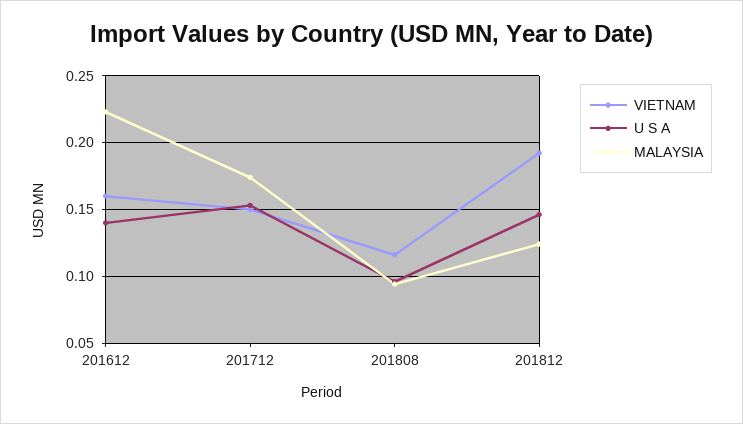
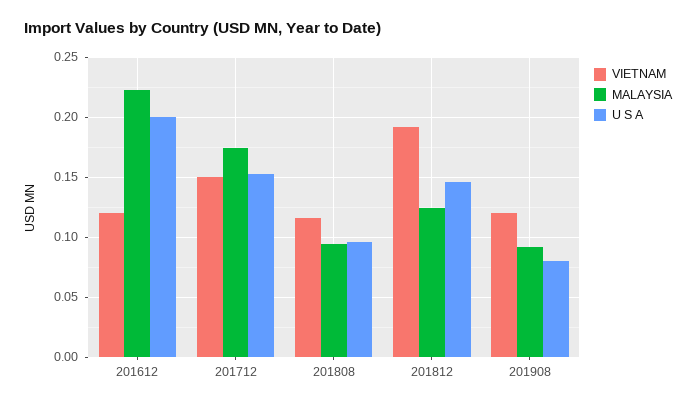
VIETNAM, 201612: 0.16 -> 0.12
U S A, 201612: 0.14 -> 0.2
VIETNAM, 201908: none -> 0.12
MALAYSIA, 201908: none -> 0.09
U S A, 201908: none -> 0.08

